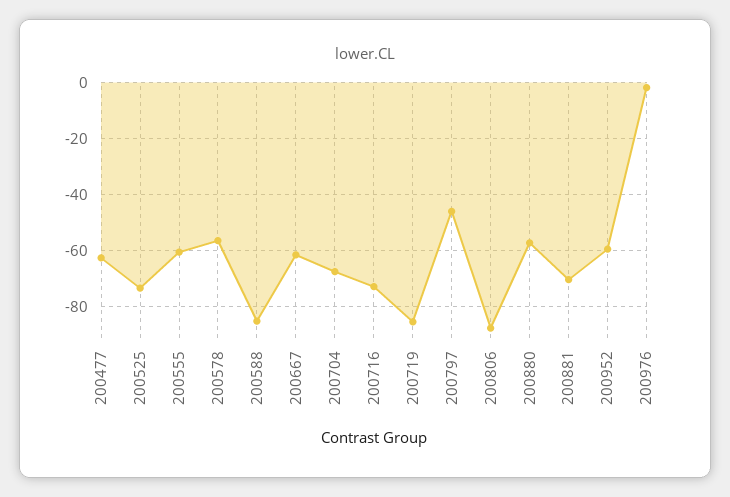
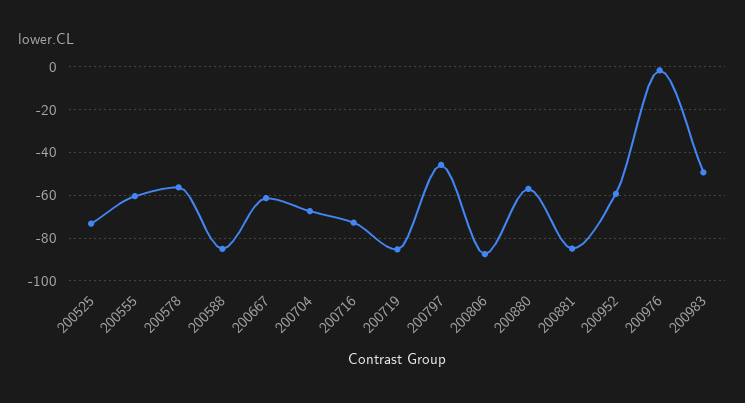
200477: -62.5 -> none
200881: -70 -> -85
200983: none -> -50

